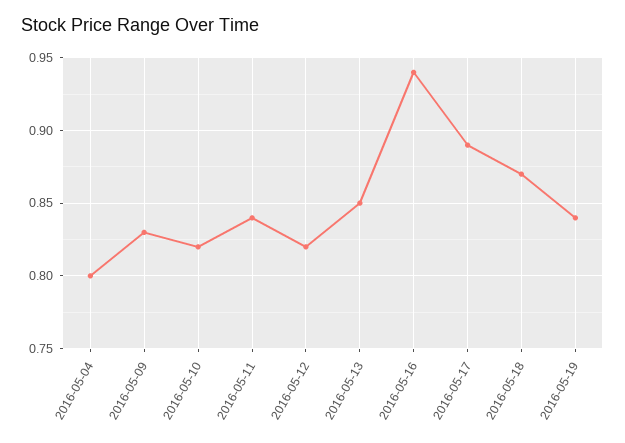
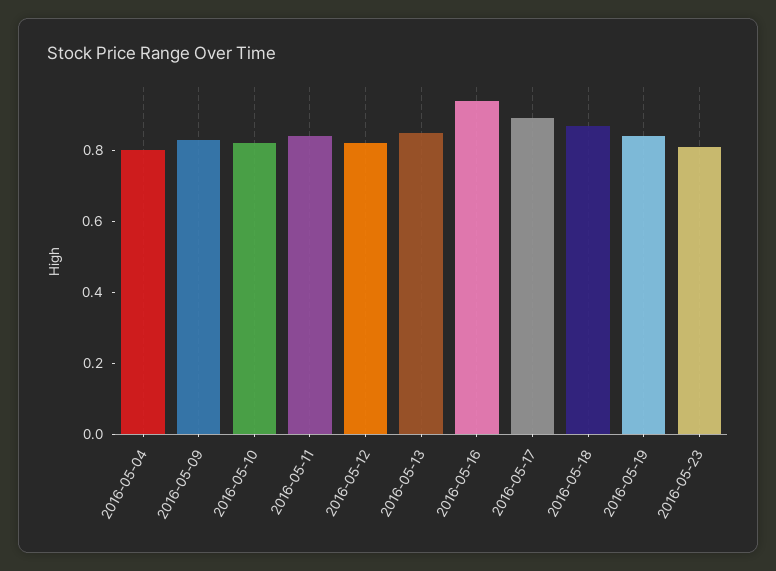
2016-05-23: none -> 0.8

